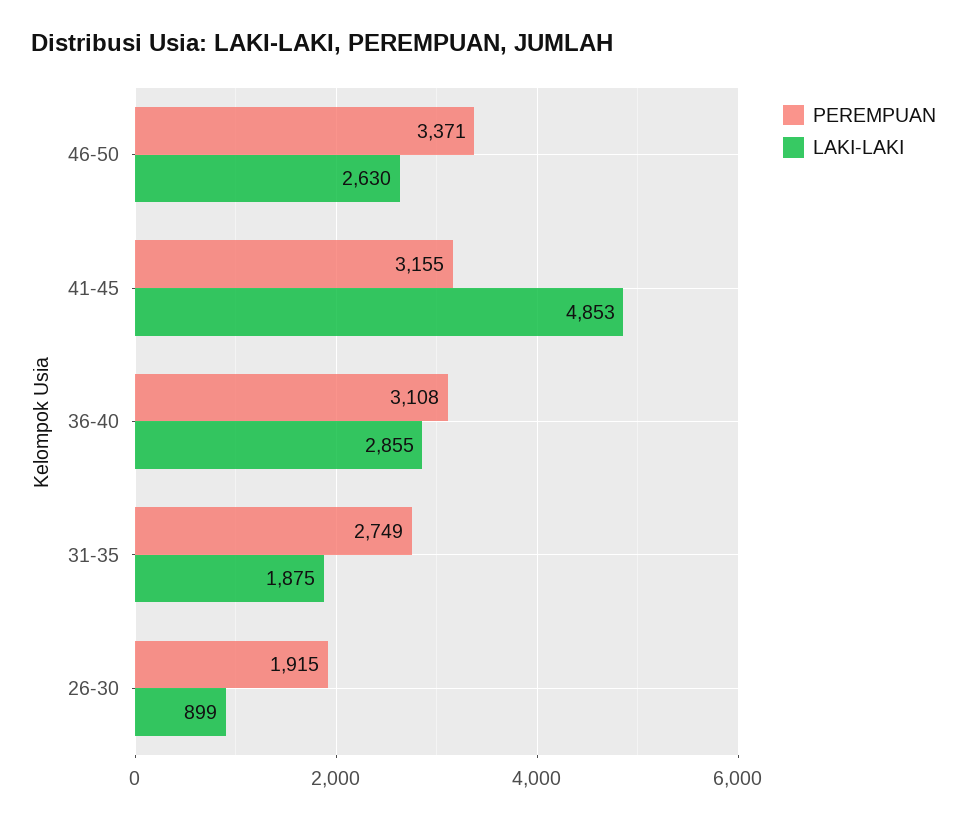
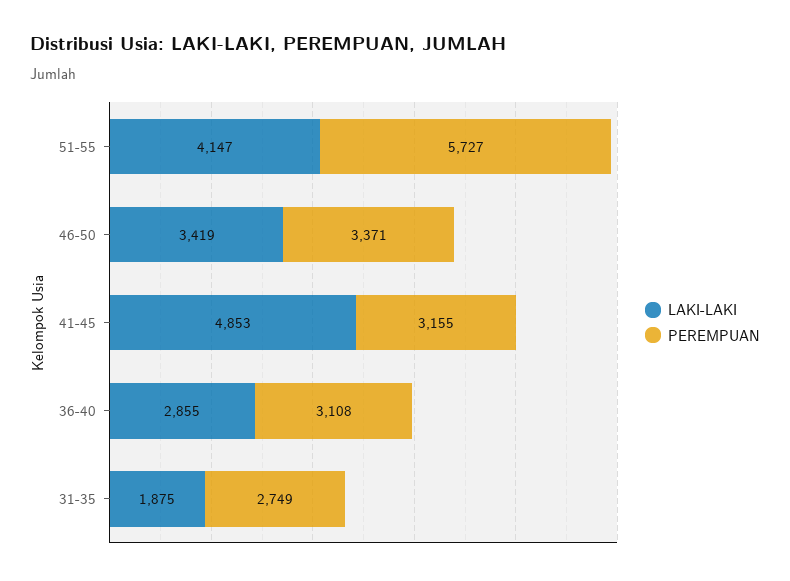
LAKI-LAKI, 46-50: 2630 -> 3419
PEREMPUAN, 26-30: 1915 -> none
LAKI-LAKI, 26-30: 899 -> none
LAKI-LAKI, 51-55: none -> 4147
PEREMPUAN, 51-55: none -> 5727

